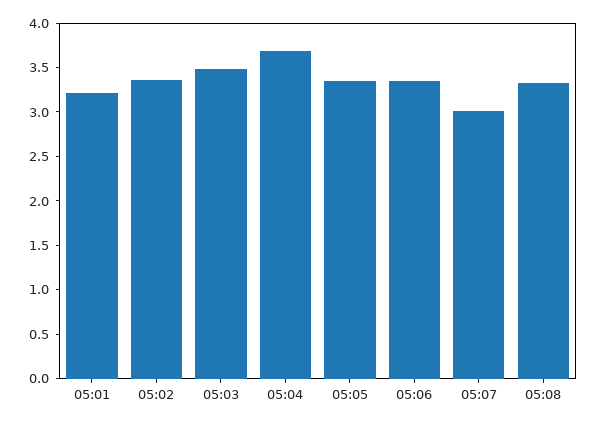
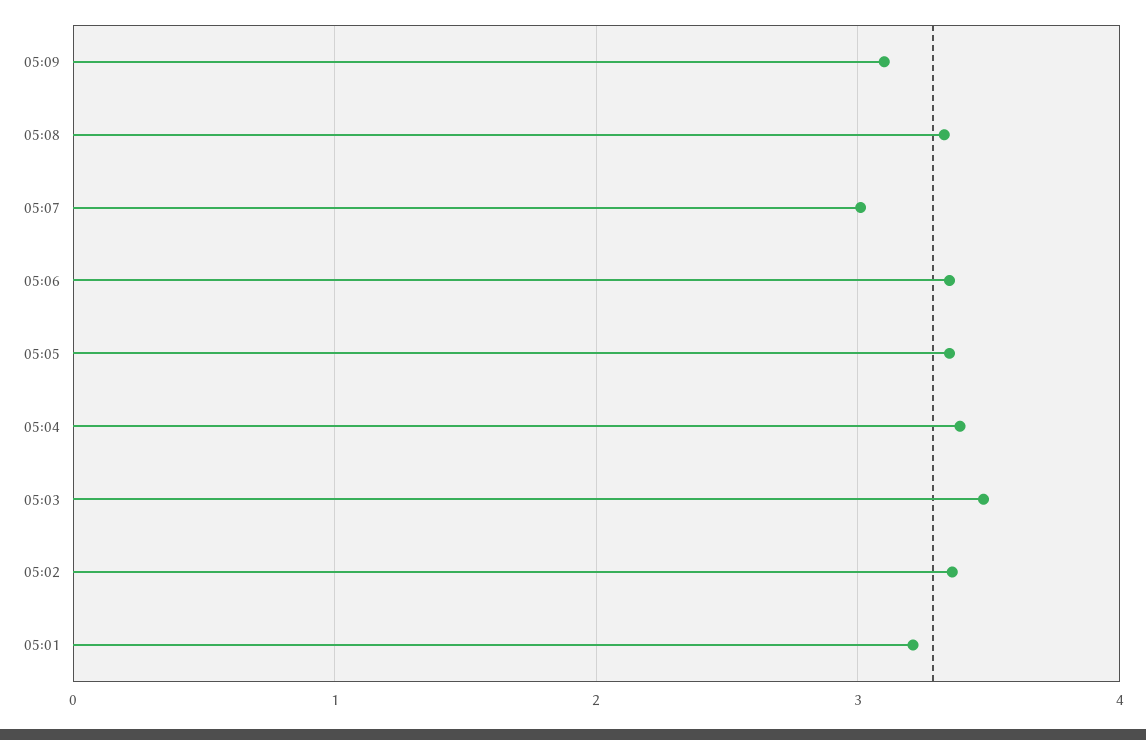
05:04: 3.7 -> 3.4
05:09: none -> 3.1

